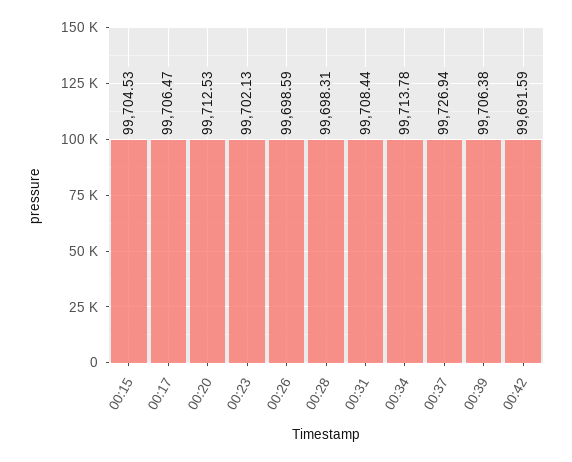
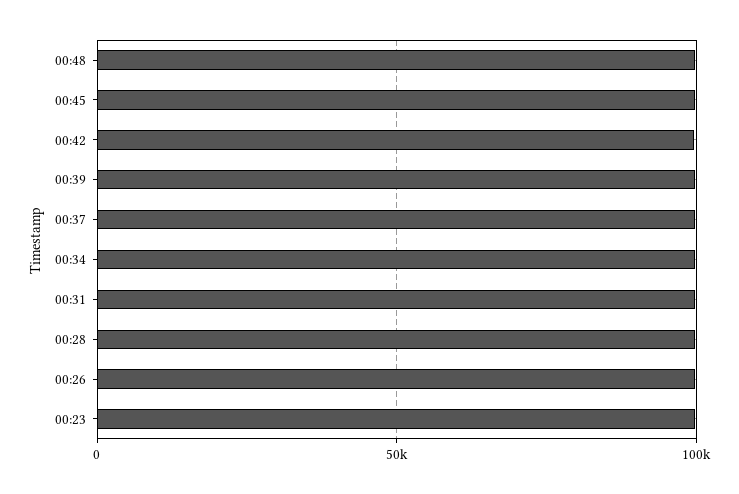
00:15: 99704.53 -> none
00:17: 99706.47 -> none
00:20: 99712.53 -> none
00:48: none -> 100000
00:45: none -> 100000

